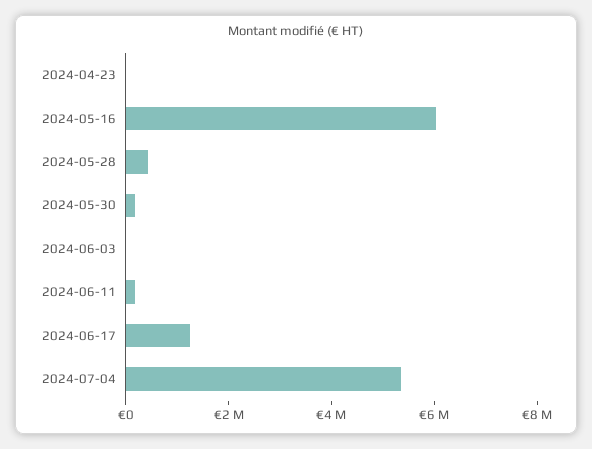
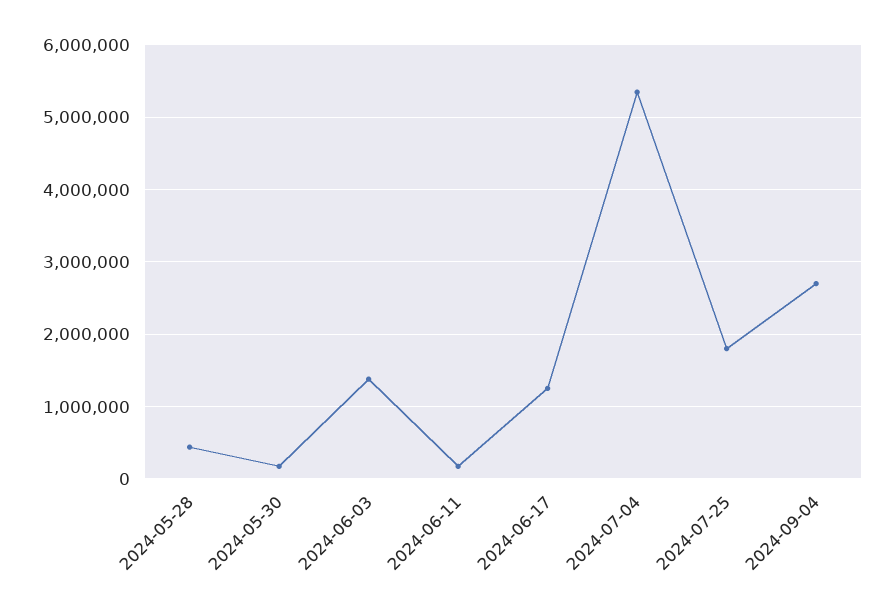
2024-04-23: 0 -> none
2024-05-16: 6000000 -> none
2024-06-03: 0 -> 1400000
2024-07-25: none -> 1800000
2024-09-04: none -> 2700000

